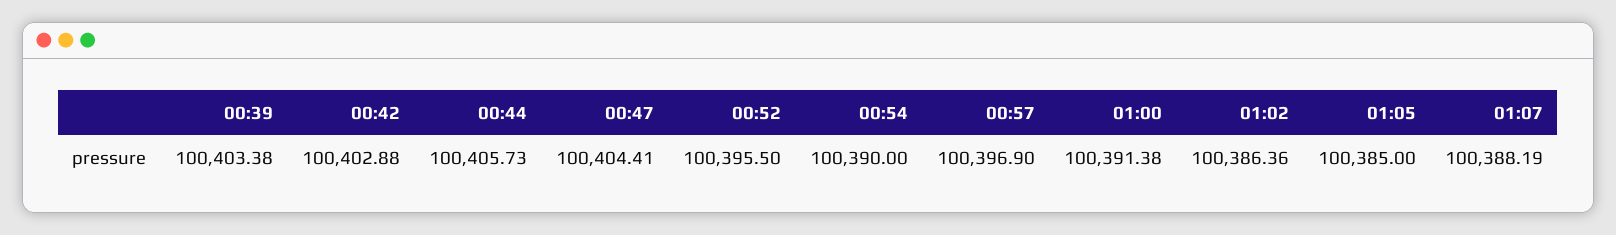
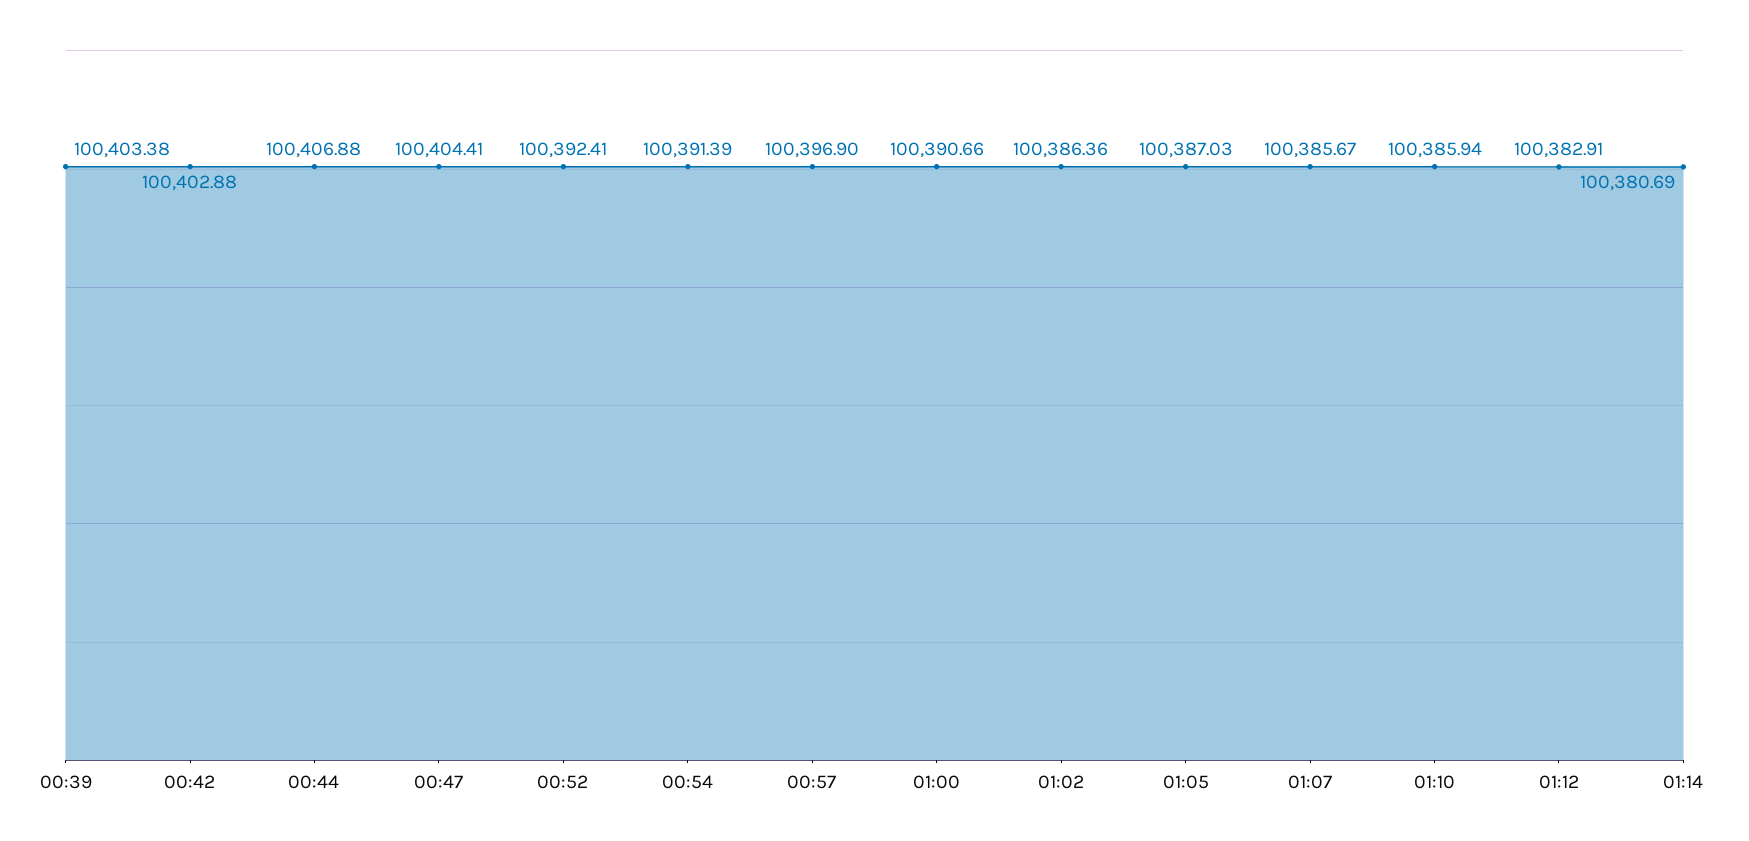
00:44: 100405.73 -> 100406.88
00:52: 100395.5 -> 100392.41
00:54: 100390 -> 100391.39
01:00: 100391.38 -> 100390.66
01:05: 100385 -> 100387.03
01:07: 100388.19 -> 100385.67
01:10: none -> 100385.94
01:12: none -> 100382.91
01:14: none -> 100380.69

